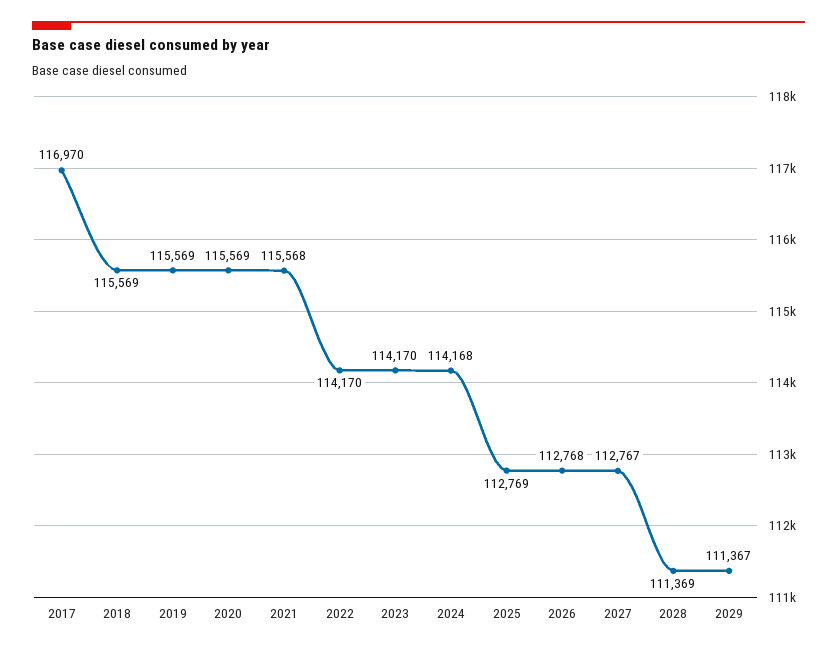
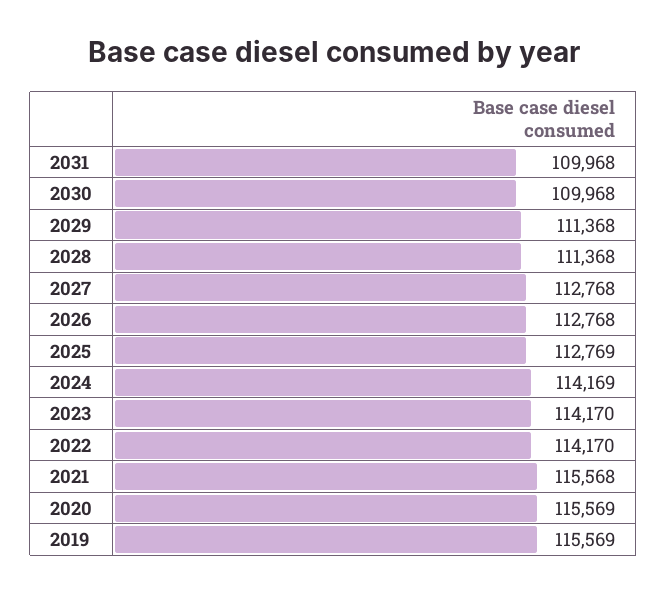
2017: 116970 -> none
2018: 115569 -> none
2024: 114168 -> 114169
2027: 112767 -> 112768
2028: 111369 -> 111368
2029: 111367 -> 111368
2031: none -> 109968
2030: none -> 109968

